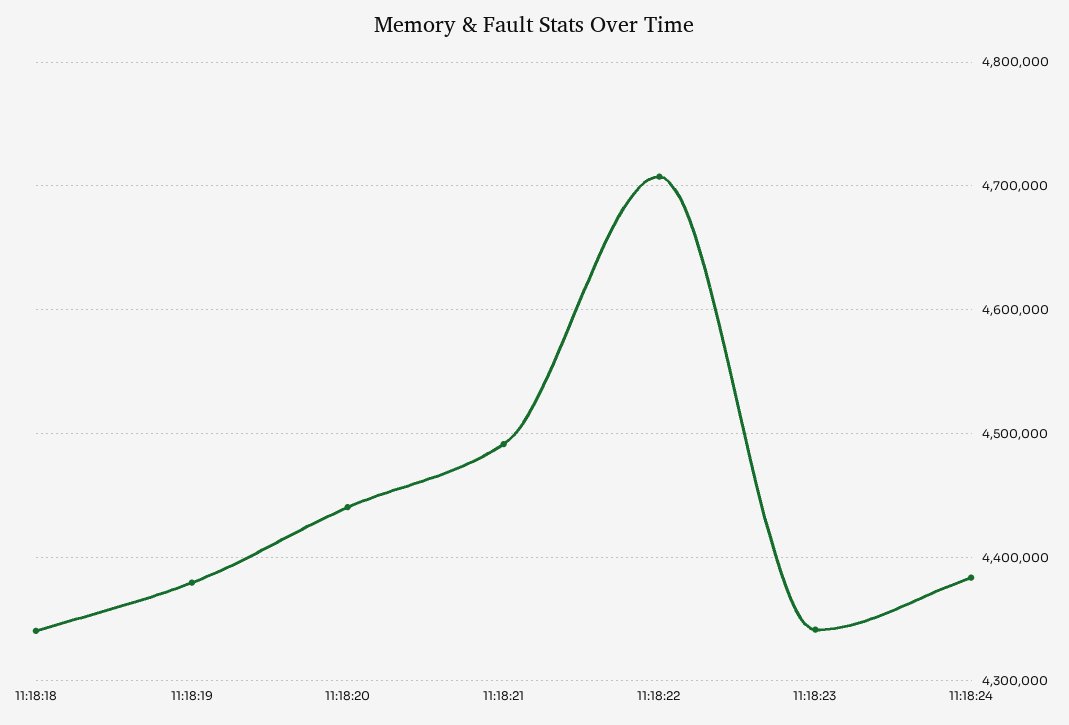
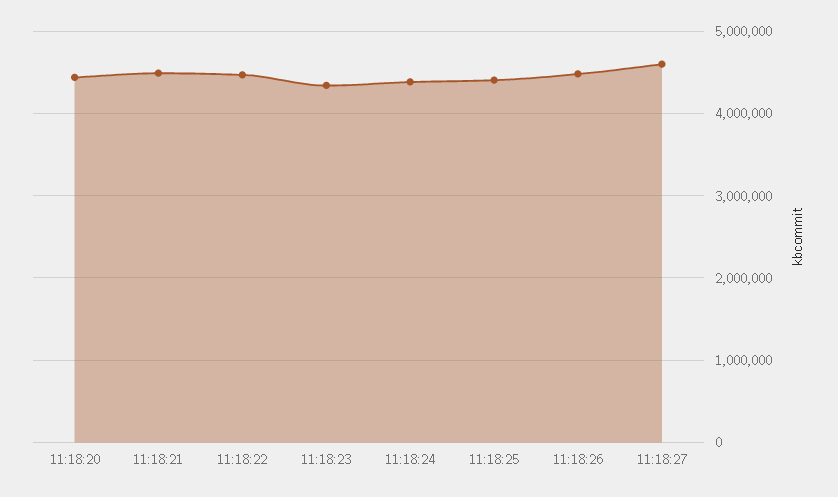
11:18:18: 4340000 -> none
11:18:19: 4380000 -> none
11:18:22: 4710000 -> 4500000
11:18:25: none -> 4400000
11:18:26: none -> 4500000
11:18:27: none -> 4600000

